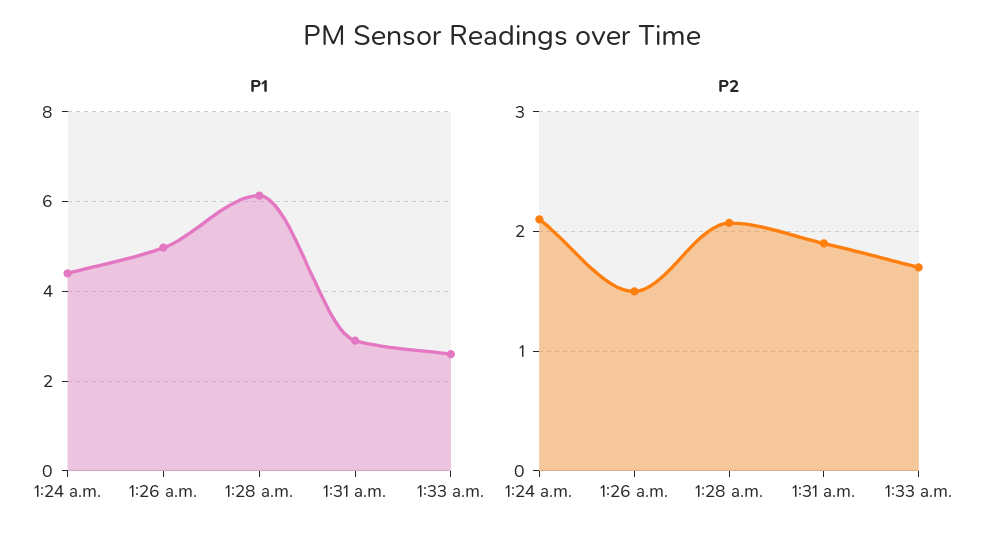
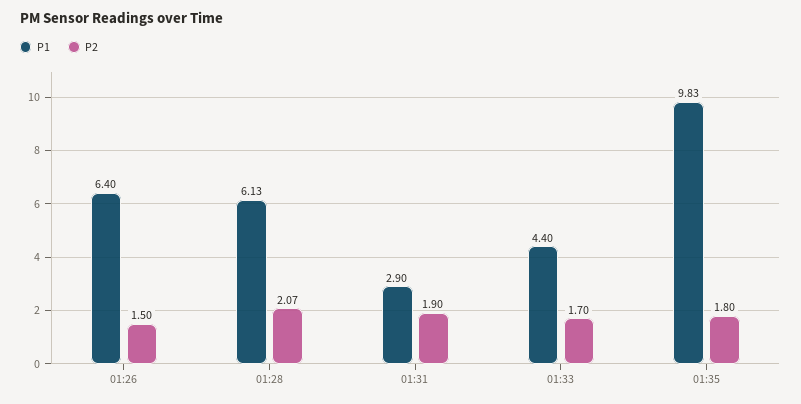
P1, 1:24 a.m.: 4.4 -> none
P1, 1:26 a.m.: 5 -> 6.4
P1, 1:33 a.m.: 2.6 -> 4.4
P2, 1:24 a.m.: 2.1 -> none
P1, 01:35: none -> 9.83
P2, 01:35: none -> 1.8

